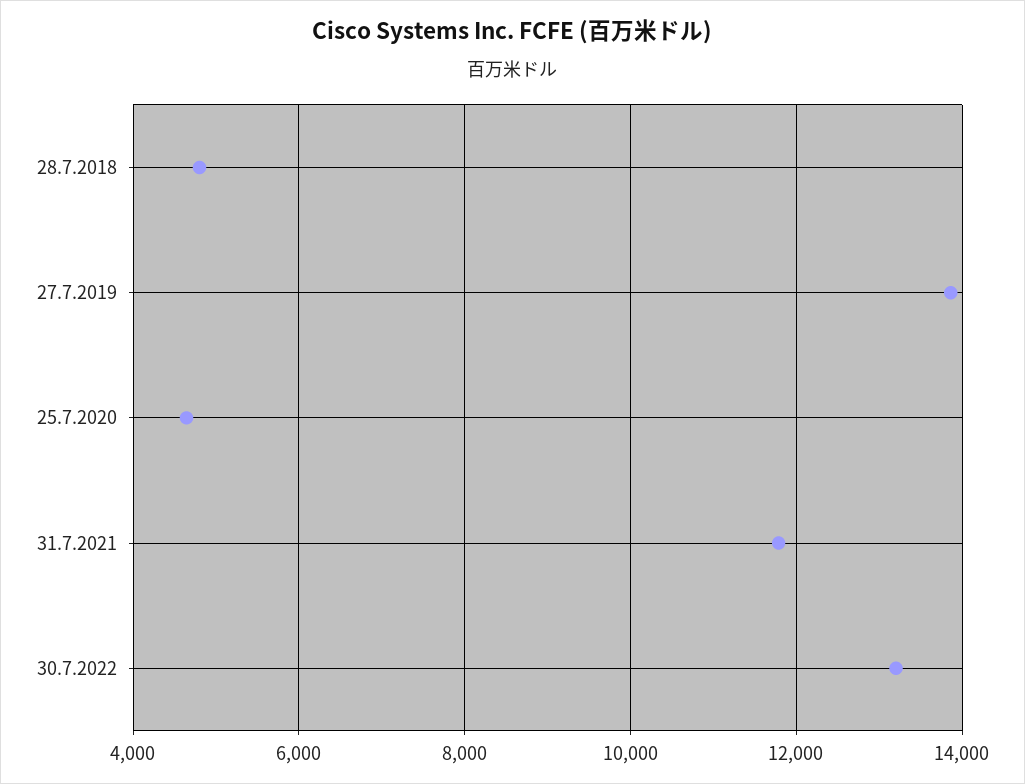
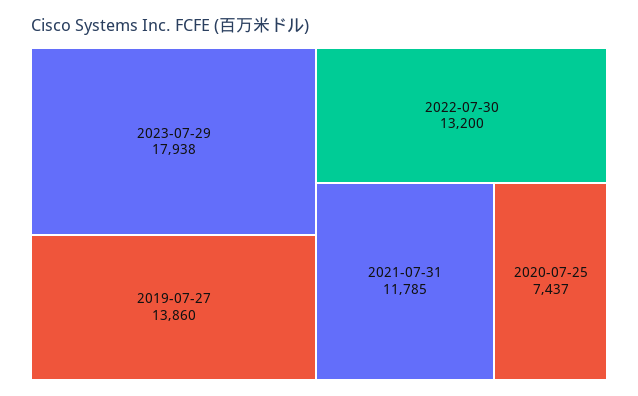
28.7.2018: 4800 -> none
25.7.2020: 4600 -> 7437
2023-07-29: none -> 17938

